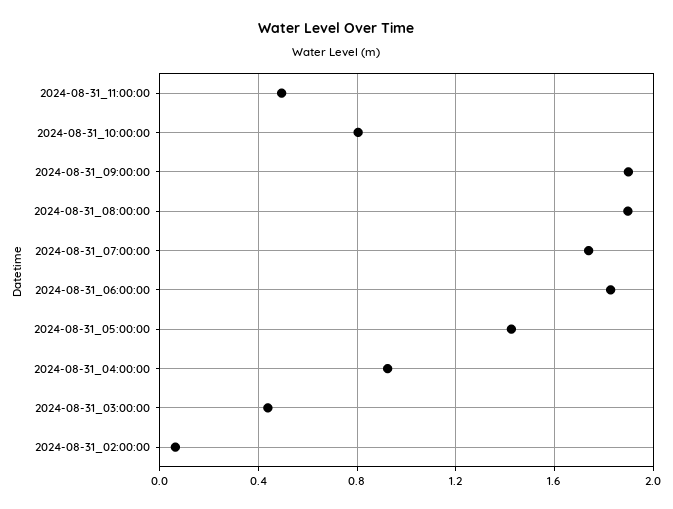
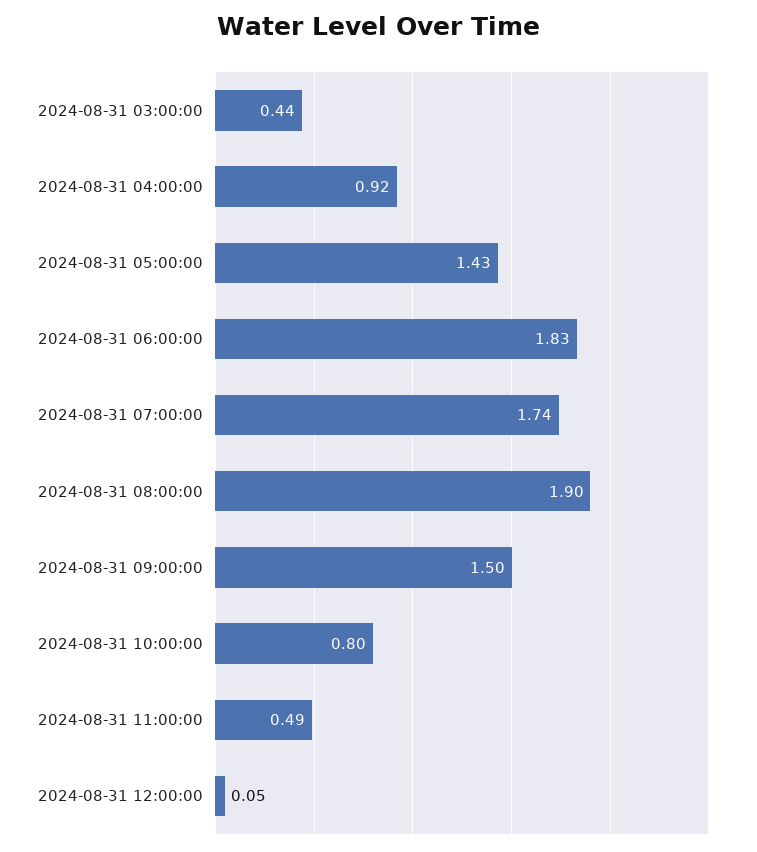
2024-08-31_09:00:00: 1.9 -> 1.5
2024-08-31_02:00:00: 0.05 -> none
2024-08-31 12:00:00: none -> 0.05

